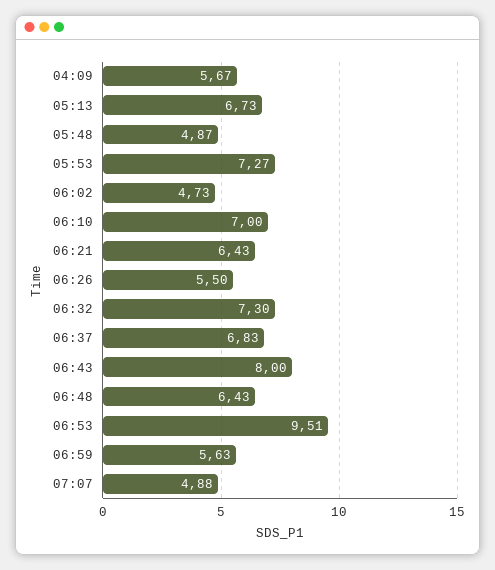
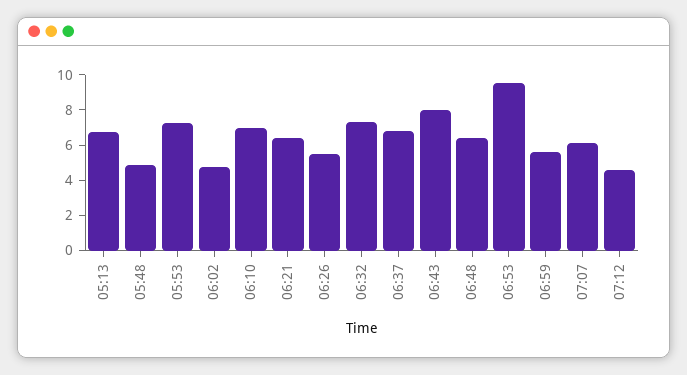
04:09: 5.67 -> none
07:07: 4.88 -> 6
07:12: none -> 4.5

